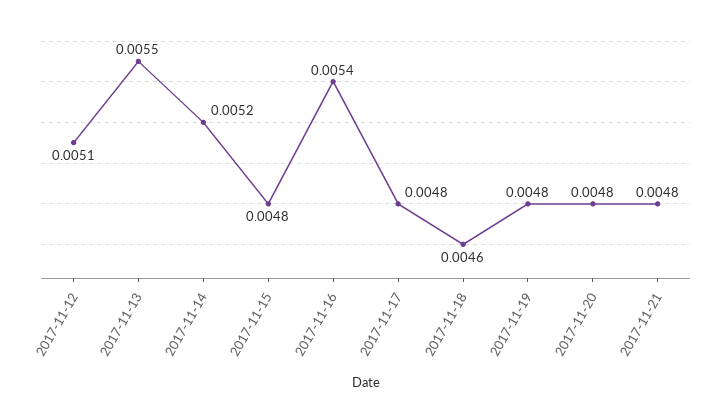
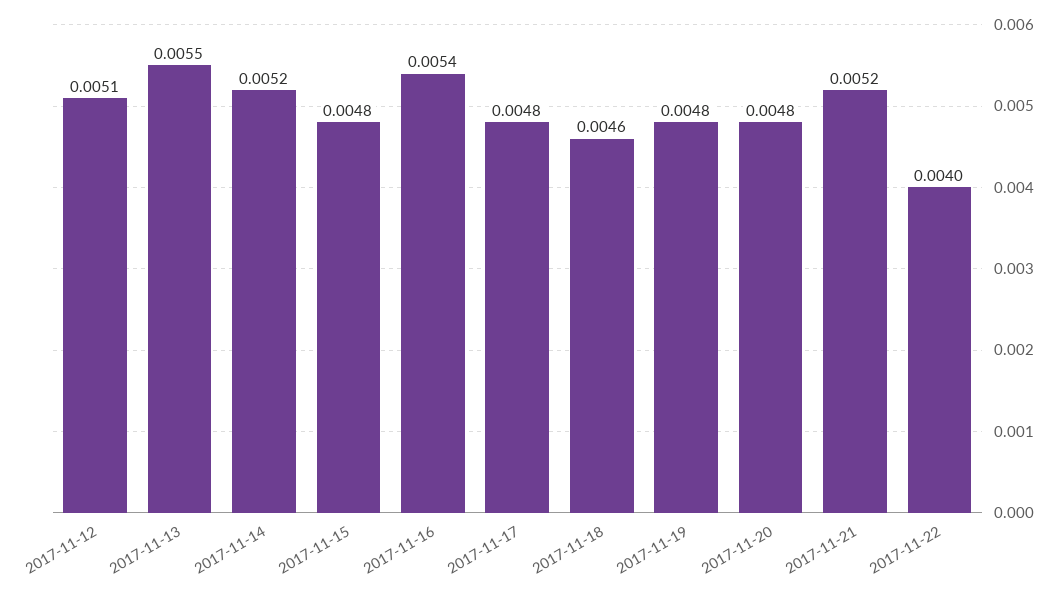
2017-11-21: 0.0048 -> 0.0052
2017-11-22: none -> 0.004

